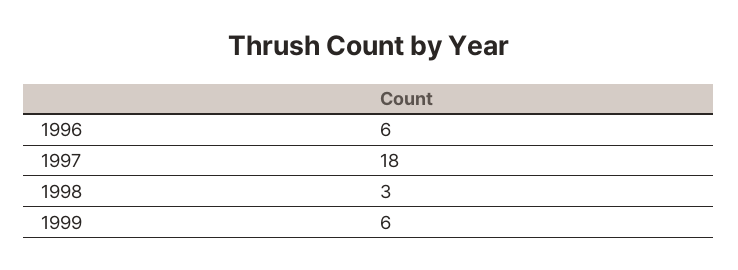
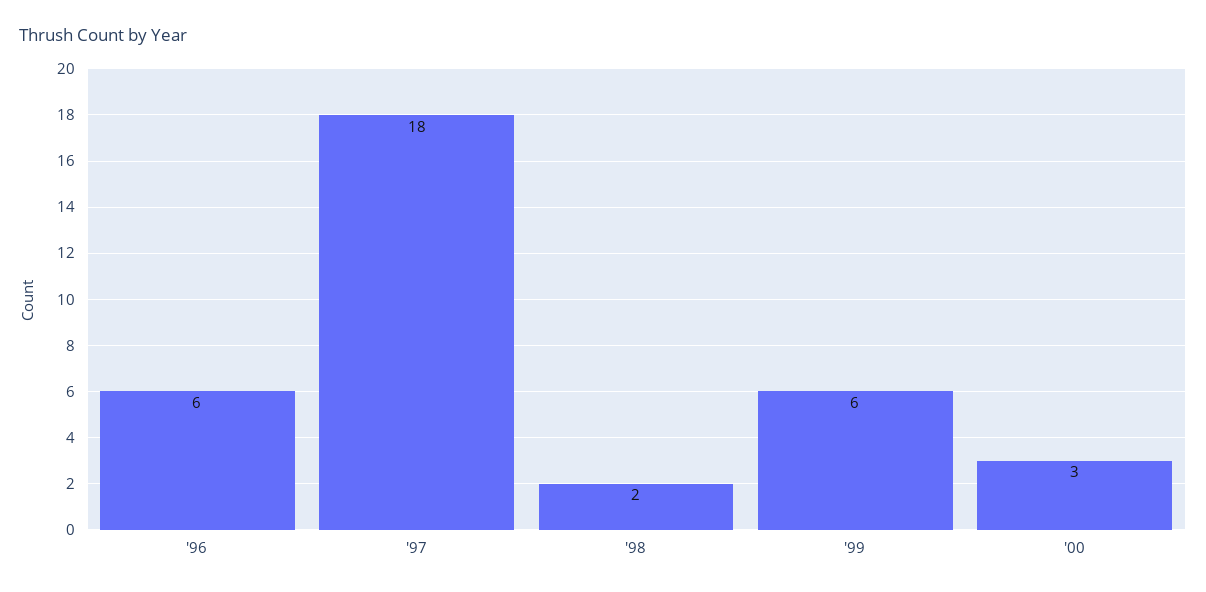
1998: 3 -> 2
'00: none -> 3

